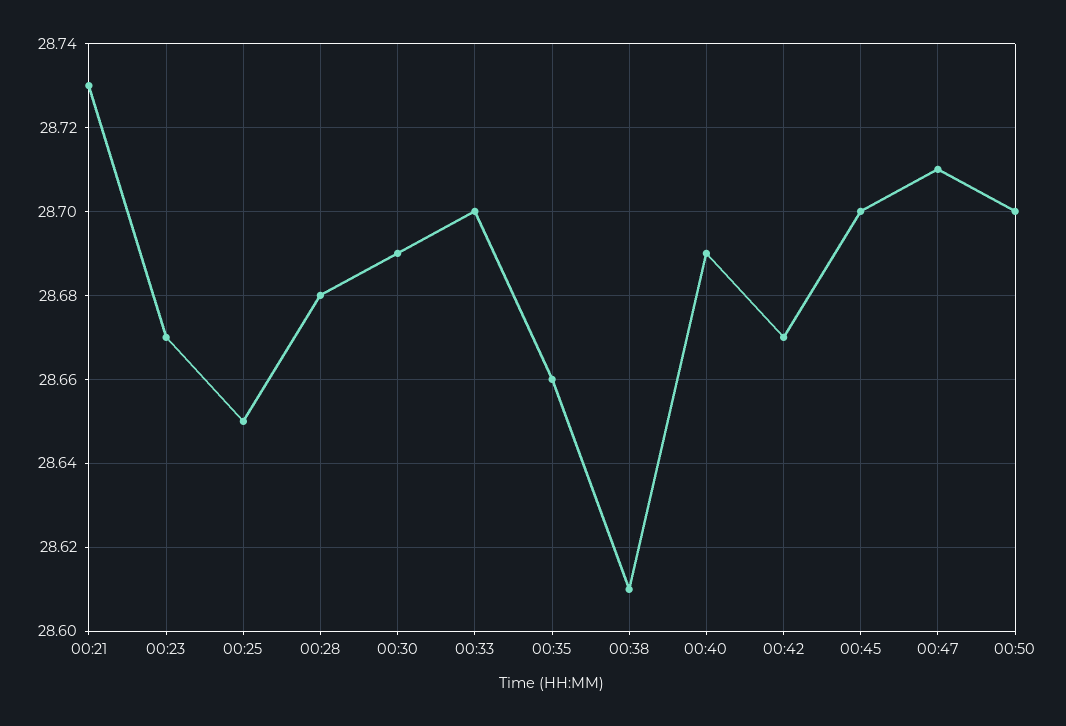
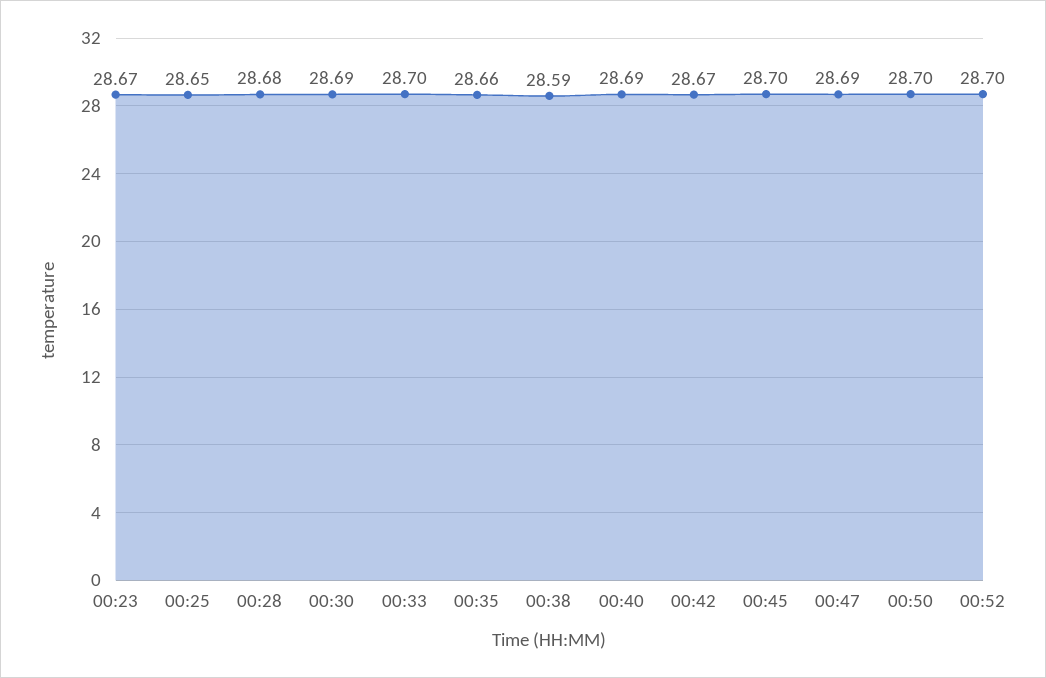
00:21: 28.73 -> none
00:38: 28.61 -> 28.59
00:47: 28.71 -> 28.69
00:52: none -> 28.7

